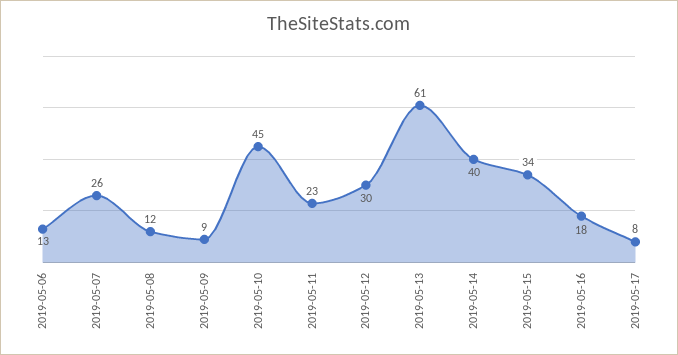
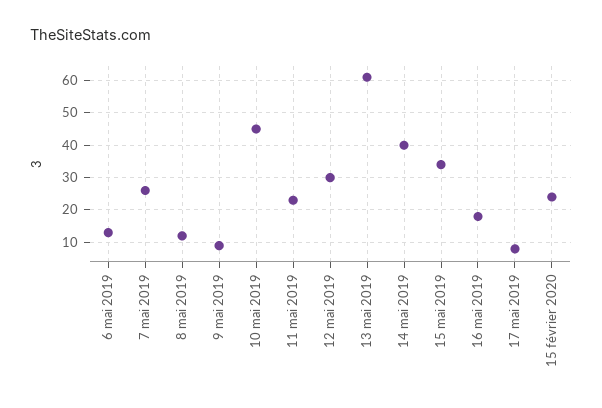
15 février 2020: none -> 25

